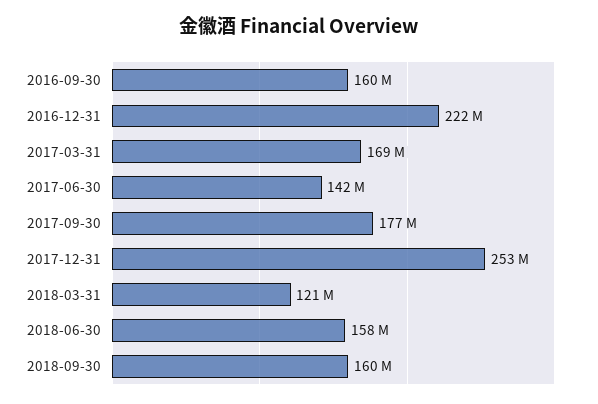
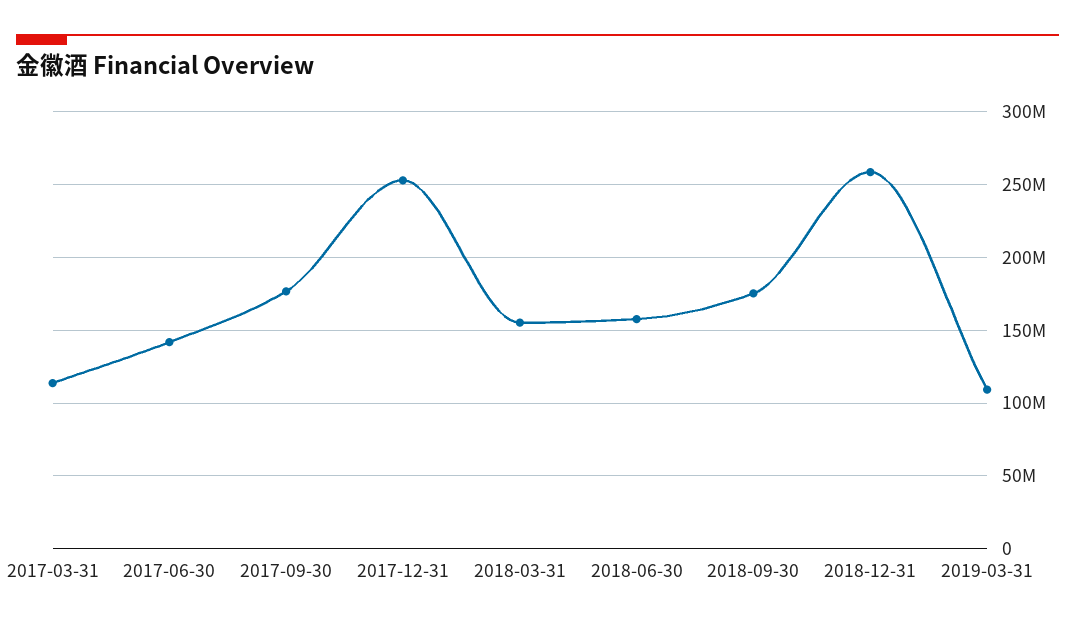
2016-09-30: 160000000 -> none
2016-12-31: 222000000 -> none
2017-03-31: 169000000 -> 115000000
2018-03-31: 121000000 -> 155000000
2018-09-30: 160000000 -> 175000000
2018-12-31: none -> 260000000
2019-03-31: none -> 110000000

